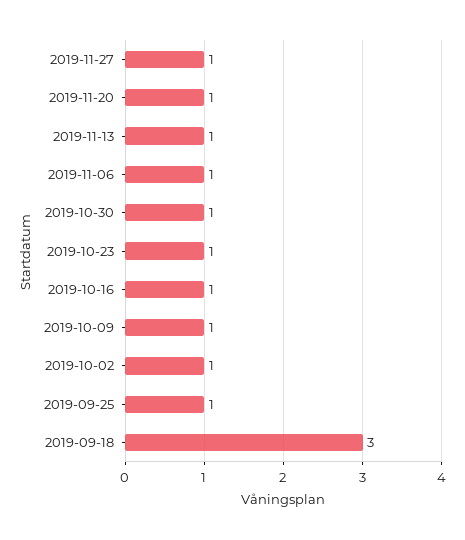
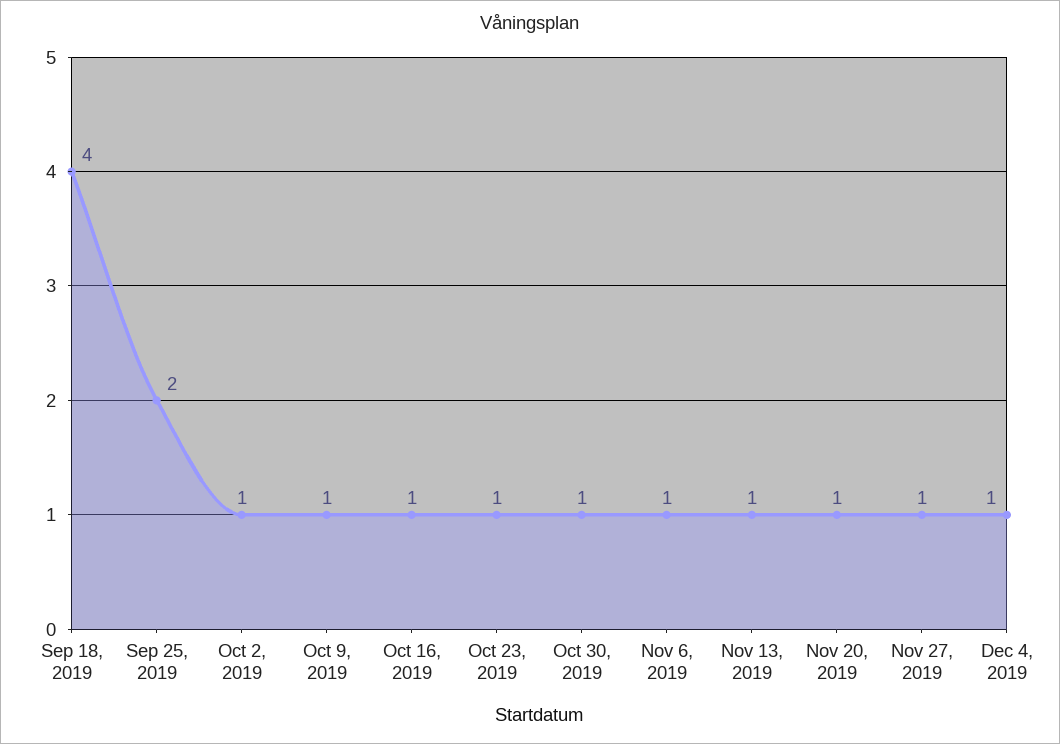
2019-09-25: 1 -> 2
2019-09-18: 3 -> 4
Dec 4, 2019: none -> 1

